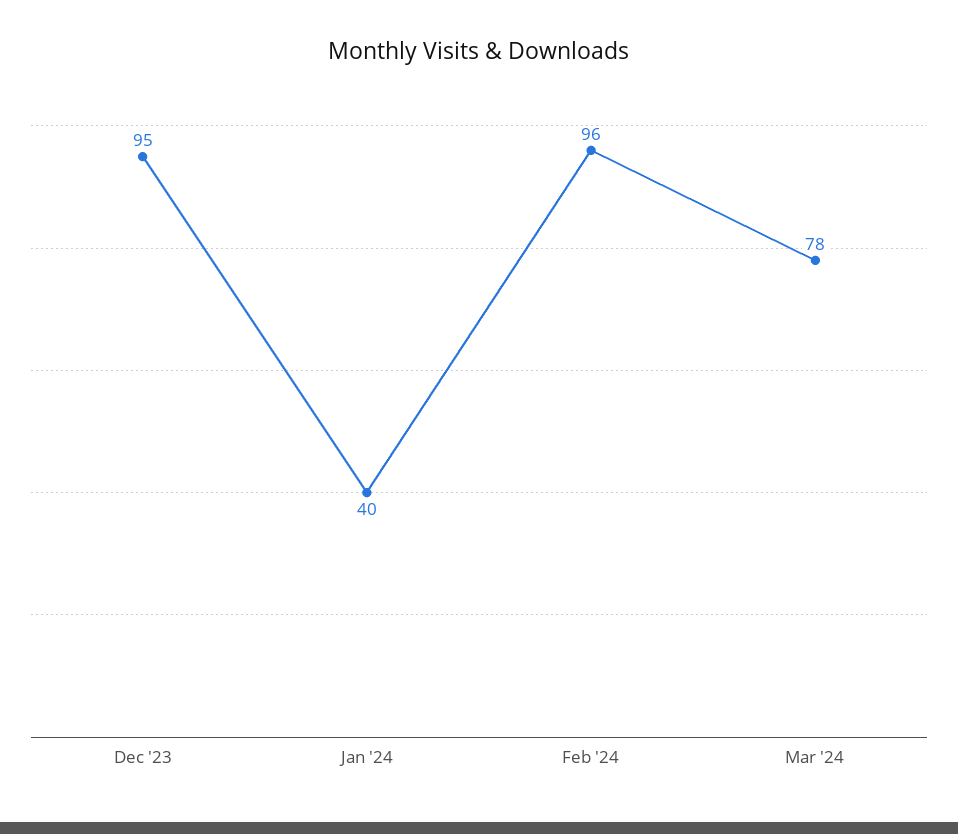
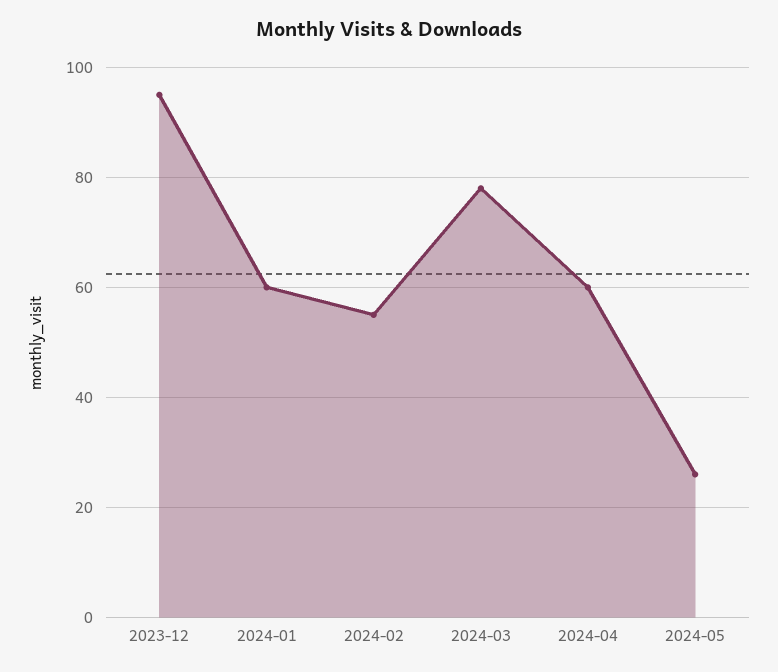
Jan '24: 40 -> 60
Feb '24: 96 -> 55
2024-04: none -> 60
2024-05: none -> 25

